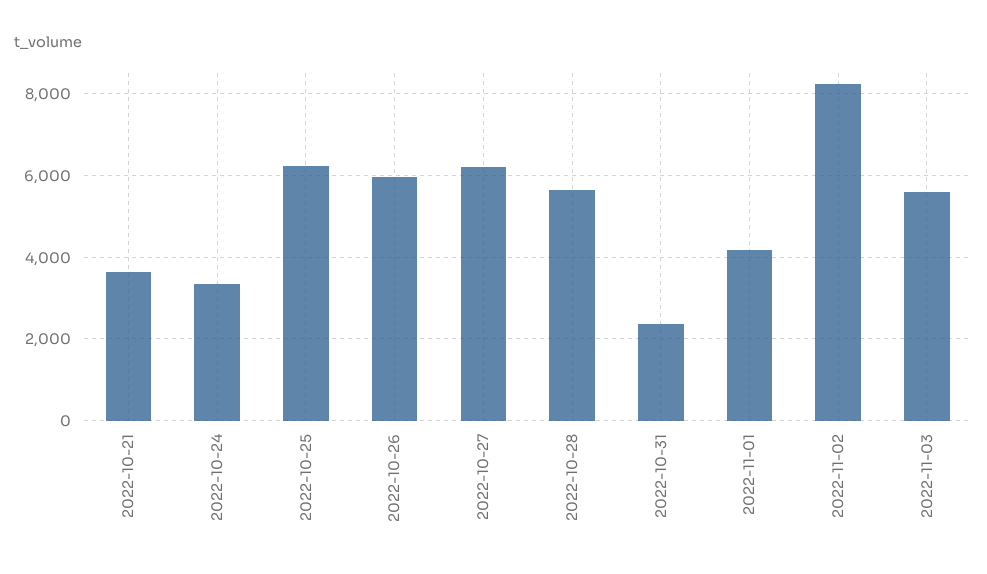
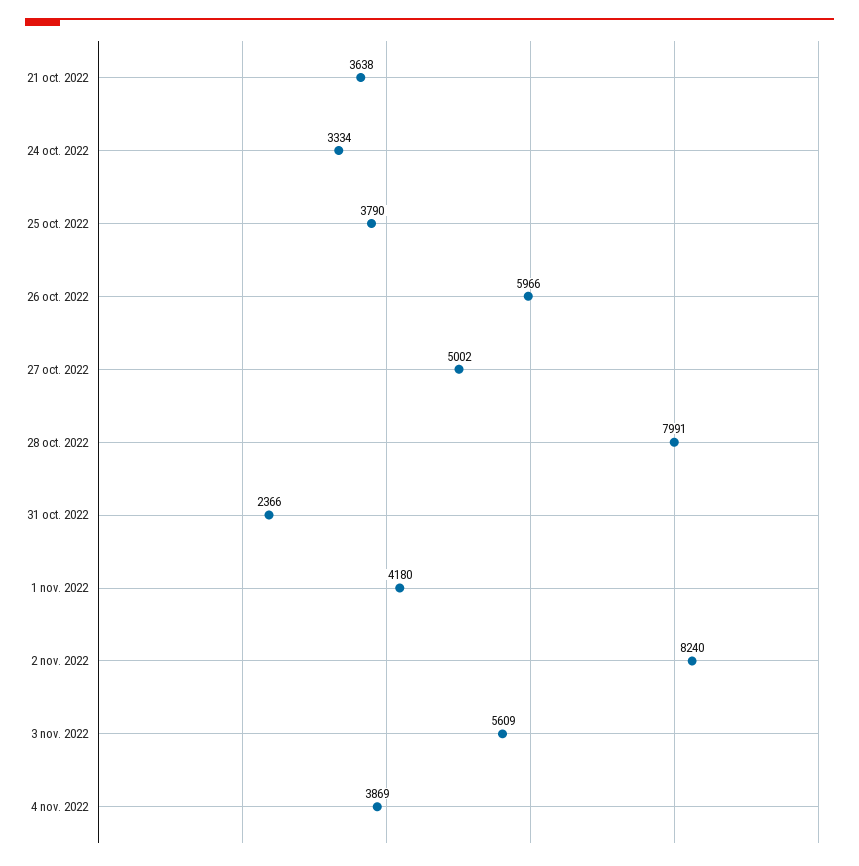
2022-10-25: 6200 -> 3790
2022-10-27: 6200 -> 5002
2022-10-28: 5600 -> 7991
4 nov. 2022: none -> 3869

